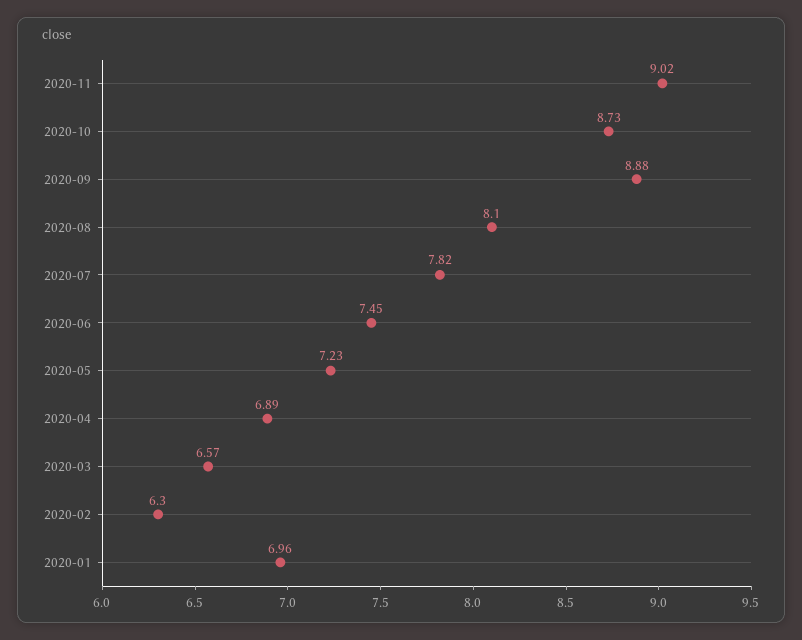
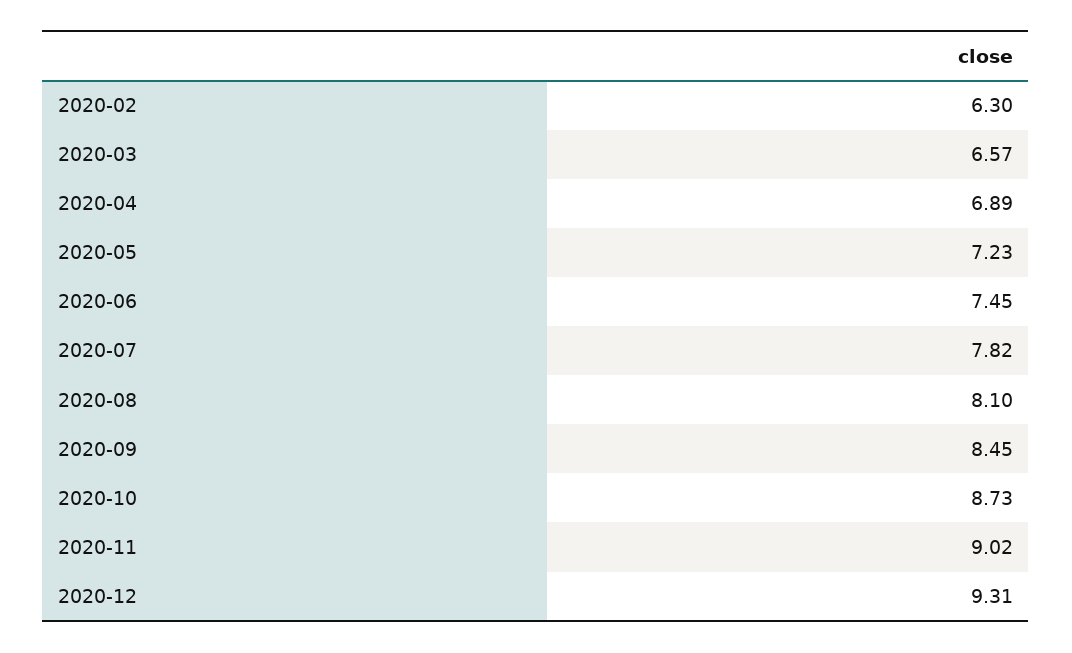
2020-09: 8.88 -> 8.45
2020-01: 6.96 -> none
2020-12: none -> 9.31

